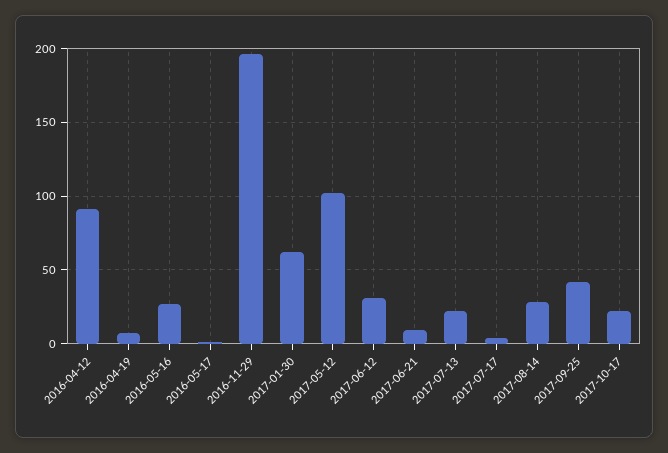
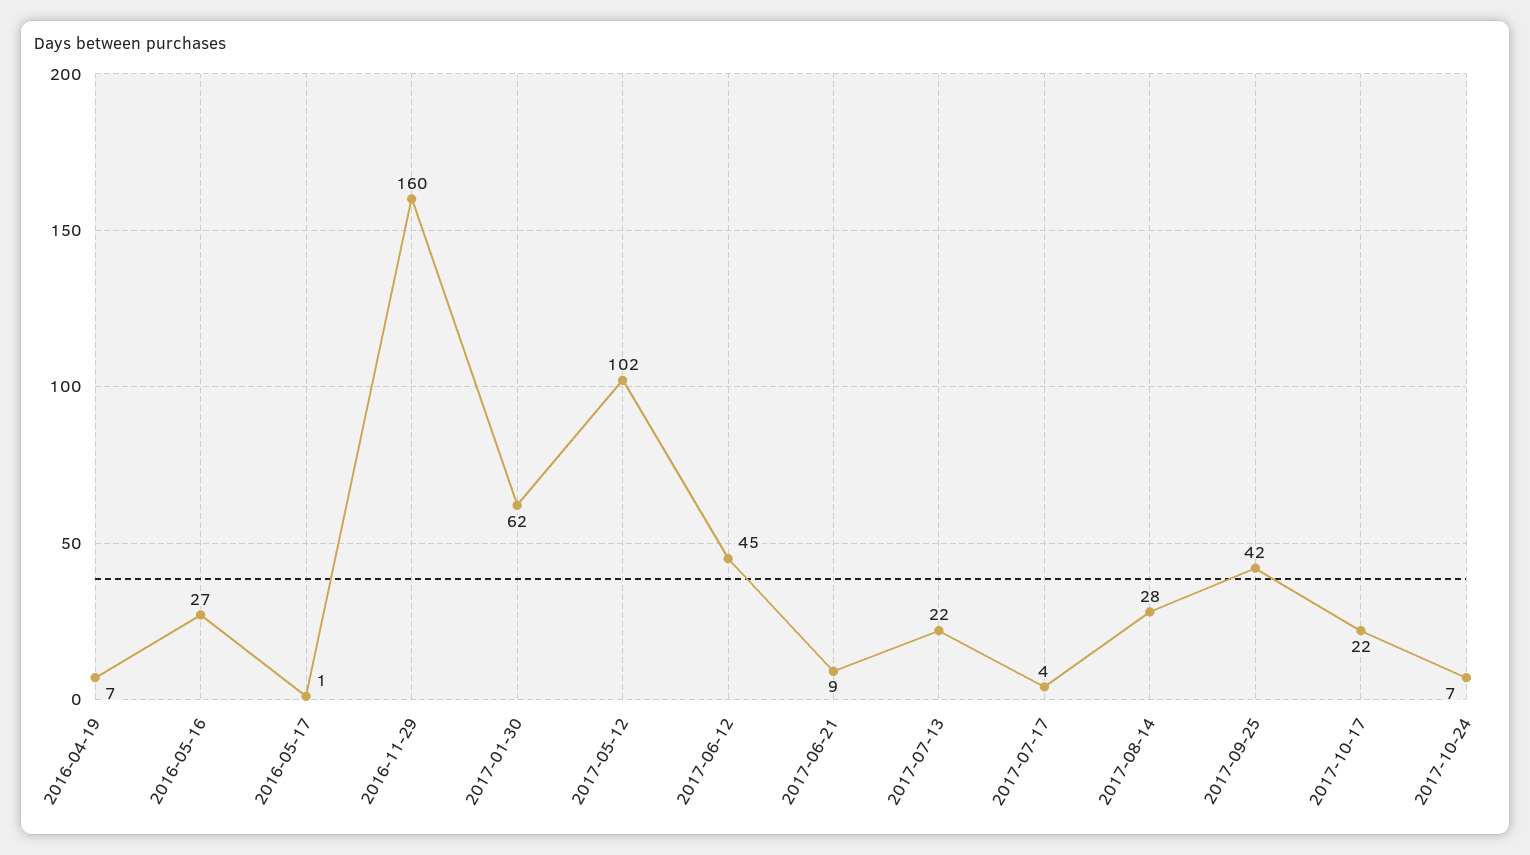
2016-04-12: 90 -> none
2016-11-29: 195 -> 160
2017-06-12: 30 -> 45
2017-10-24: none -> 7

